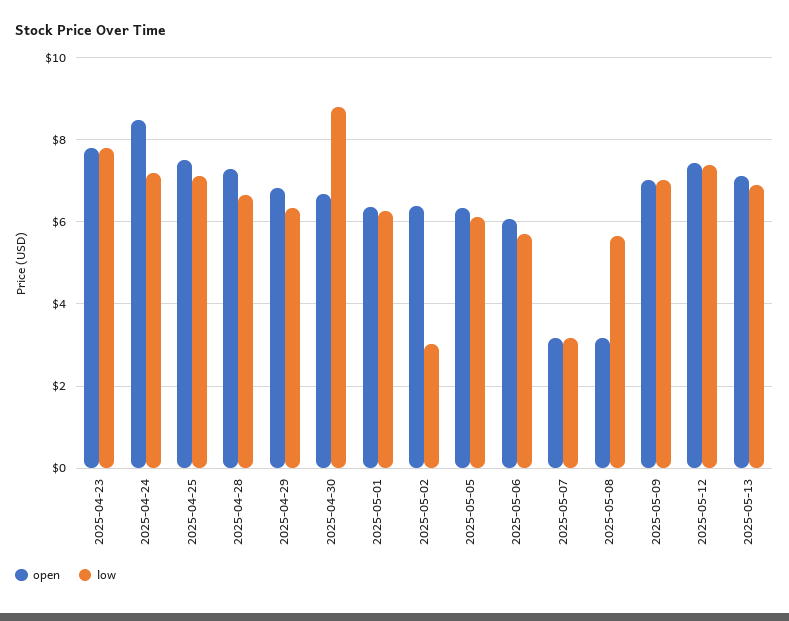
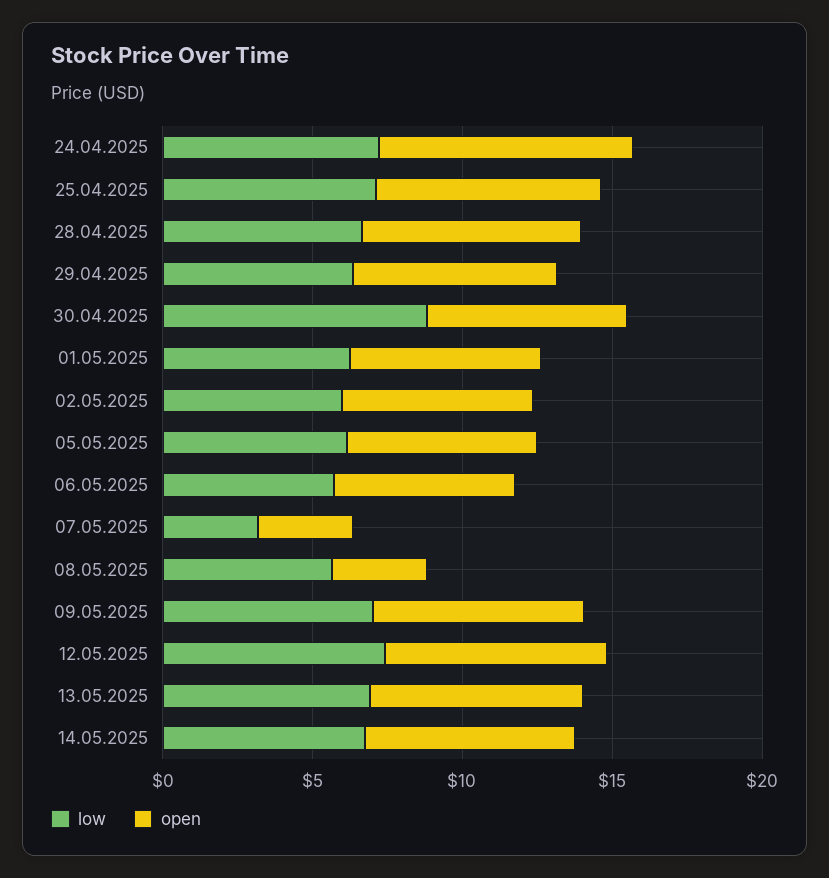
open, 2025-04-23: 7.8 -> none
low, 2025-04-23: 7.8 -> none
low, 2025-05-02: 3 -> 6
low, 14.05.2025: none -> 7
open, 14.05.2025: none -> 7

